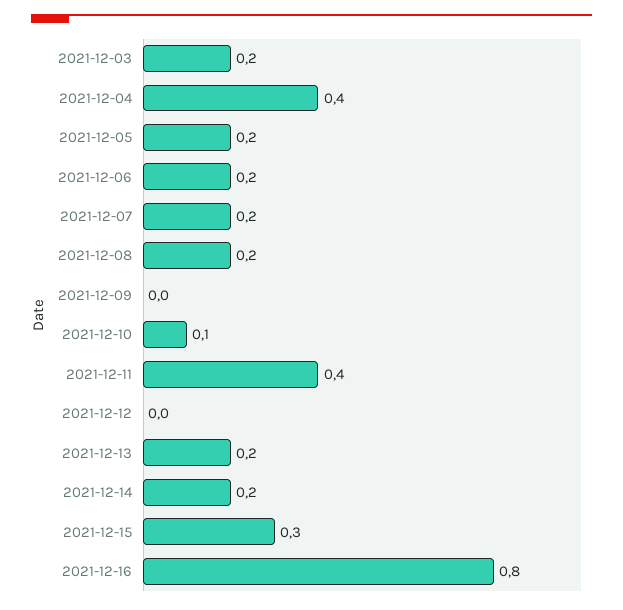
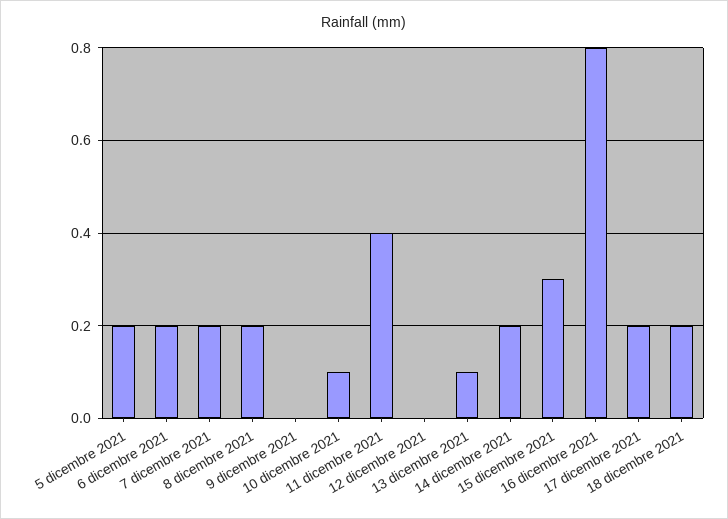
2021-12-03: 0.2 -> none
2021-12-04: 0.4 -> none
2021-12-13: 0.2 -> 0.1
17 dicembre 2021: none -> 0.2
18 dicembre 2021: none -> 0.2

